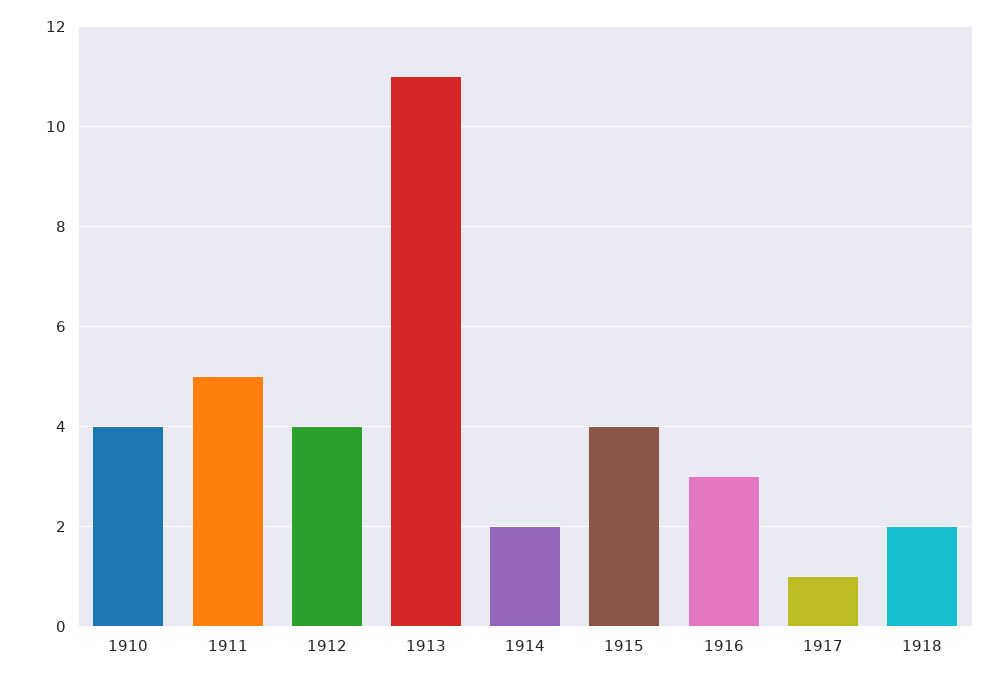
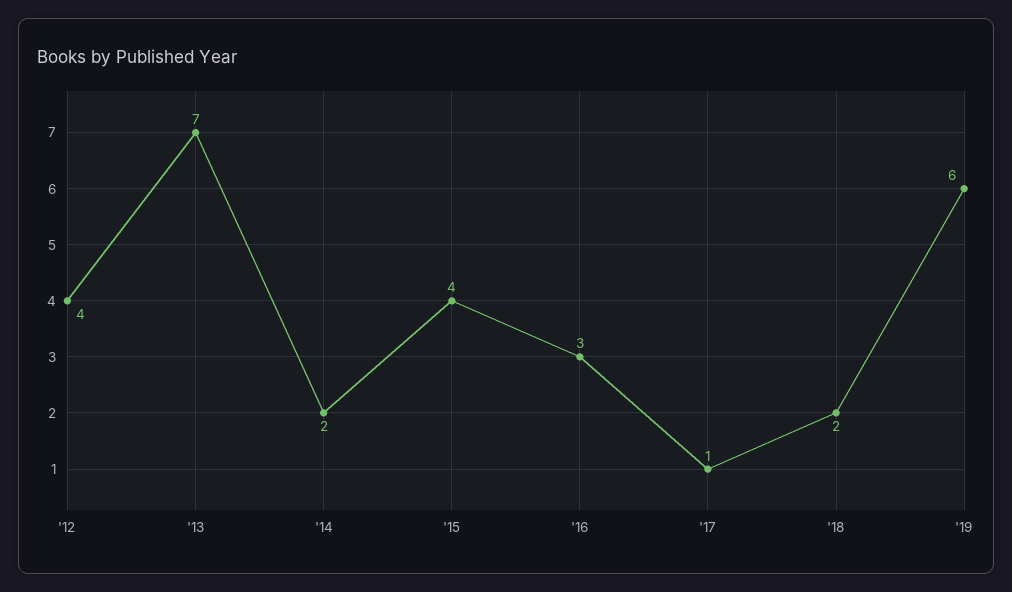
1910: 4 -> none
1911: 5 -> none
1913: 11 -> 7
'19: none -> 6

